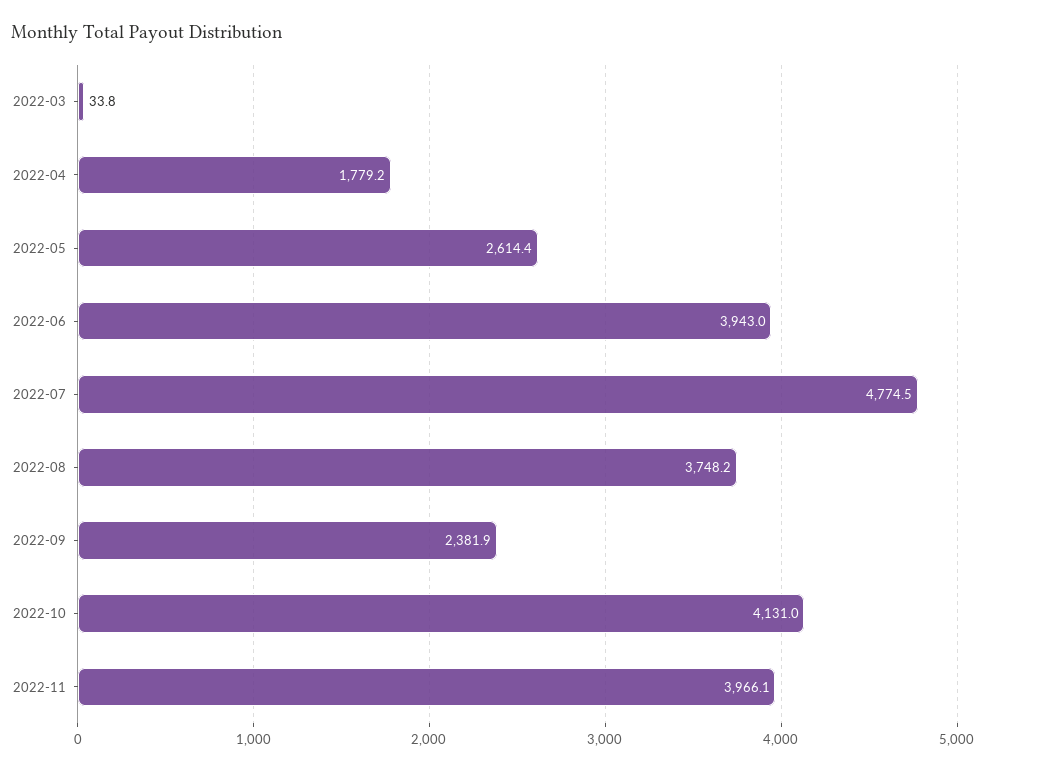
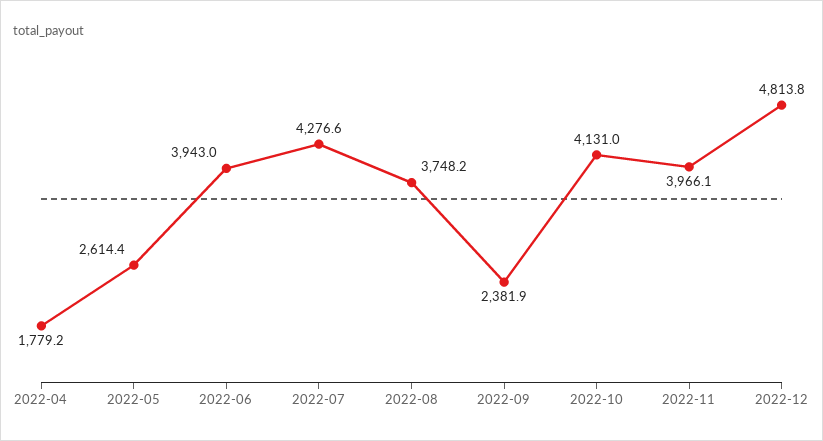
2022-03: 33.8 -> none
2022-07: 4774.5 -> 4276.6
2022-12: none -> 4813.8

